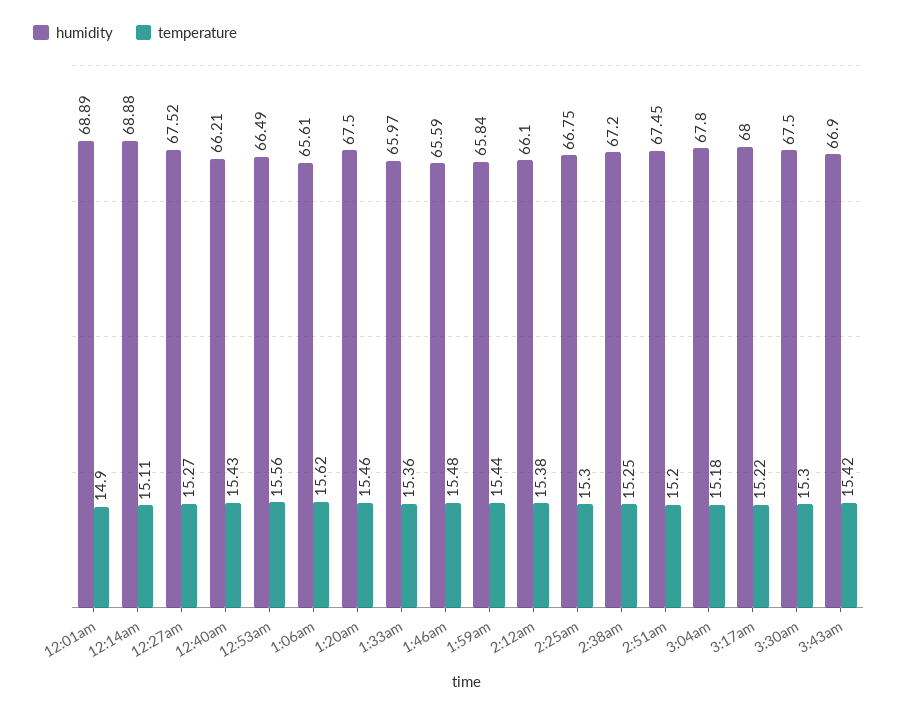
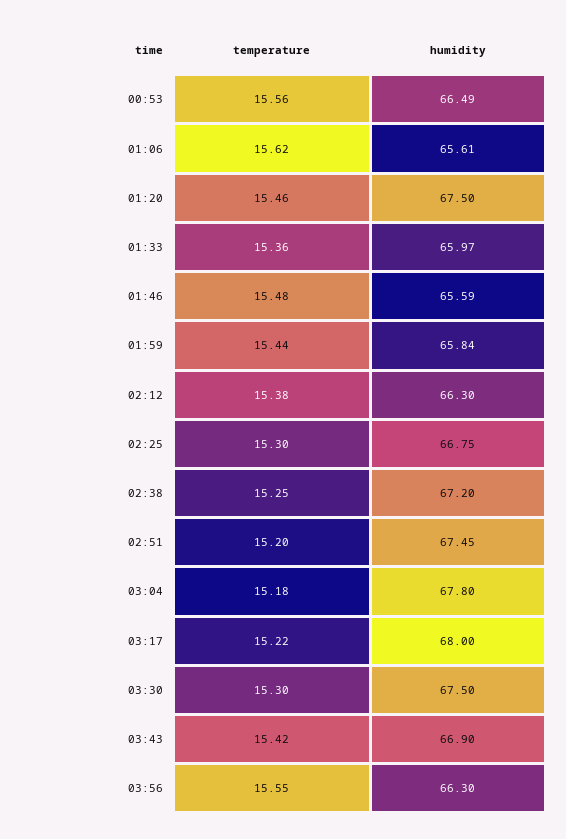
humidity, 12:01am: 68.89 -> none
temperature, 12:01am: 14.9 -> none
humidity, 12:14am: 68.88 -> none
temperature, 12:14am: 15.11 -> none
humidity, 12:27am: 67.52 -> none
temperature, 12:27am: 15.27 -> none
humidity, 12:40am: 66.21 -> none
temperature, 12:40am: 15.43 -> none
humidity, 2:12am: 66.1 -> 66.3
temperature, 03:56: none -> 15.55
humidity, 03:56: none -> 66.3

